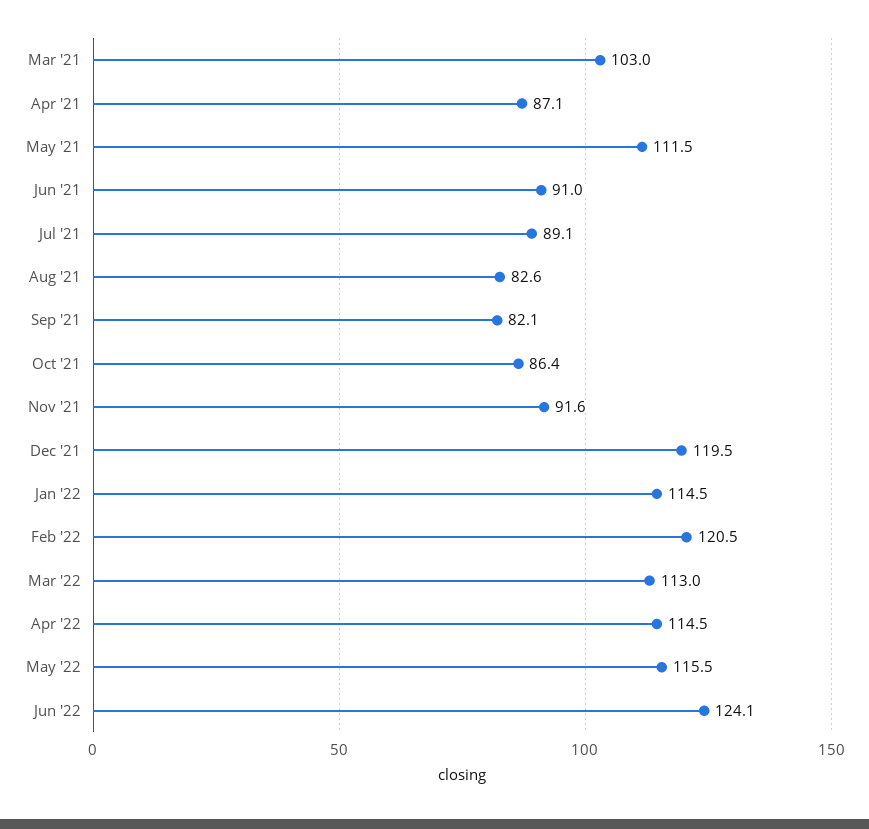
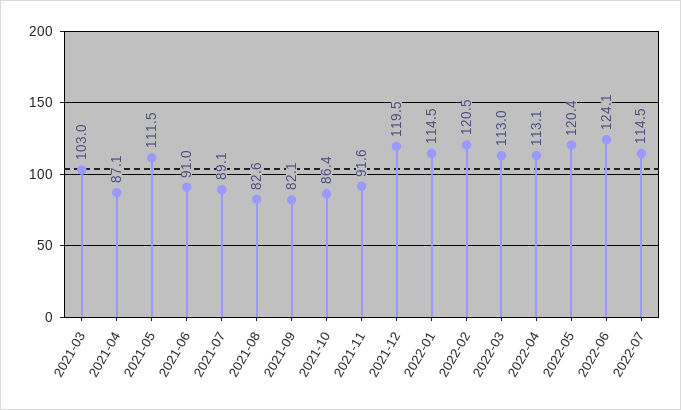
Apr '22: 114.5 -> 113.1
May '22: 115.5 -> 120.4
2022-07: none -> 114.5

